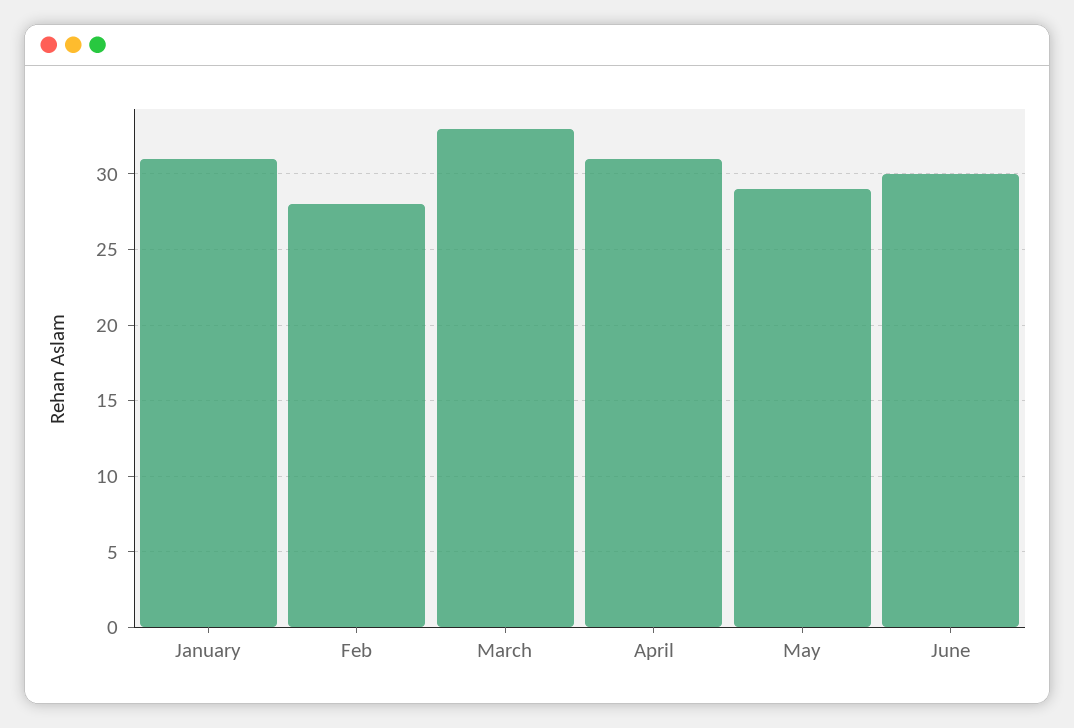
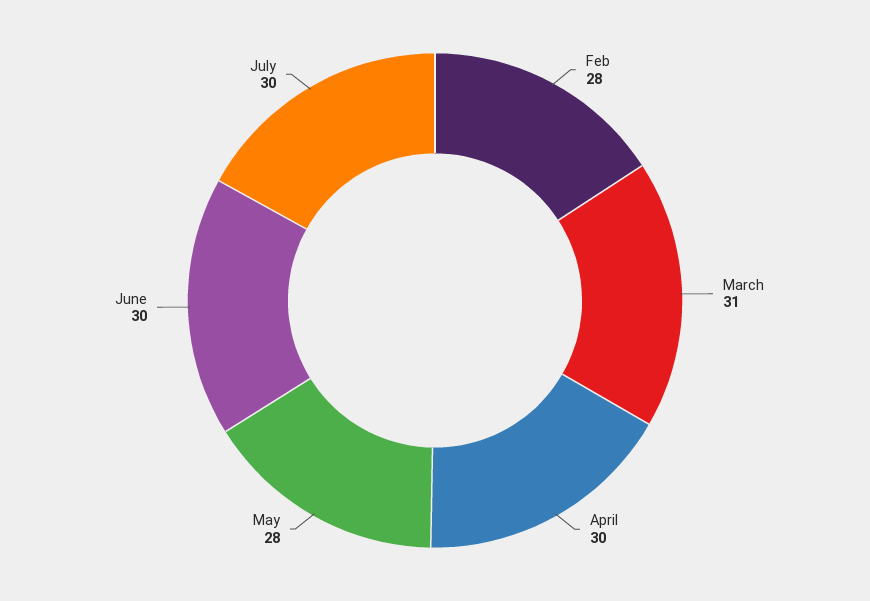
January: 31 -> none
March: 33 -> 31
April: 31 -> 30
May: 29 -> 28
July: none -> 30

